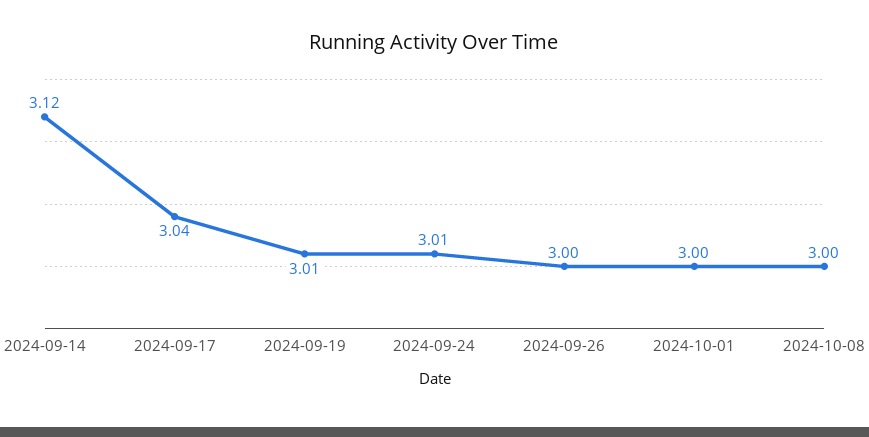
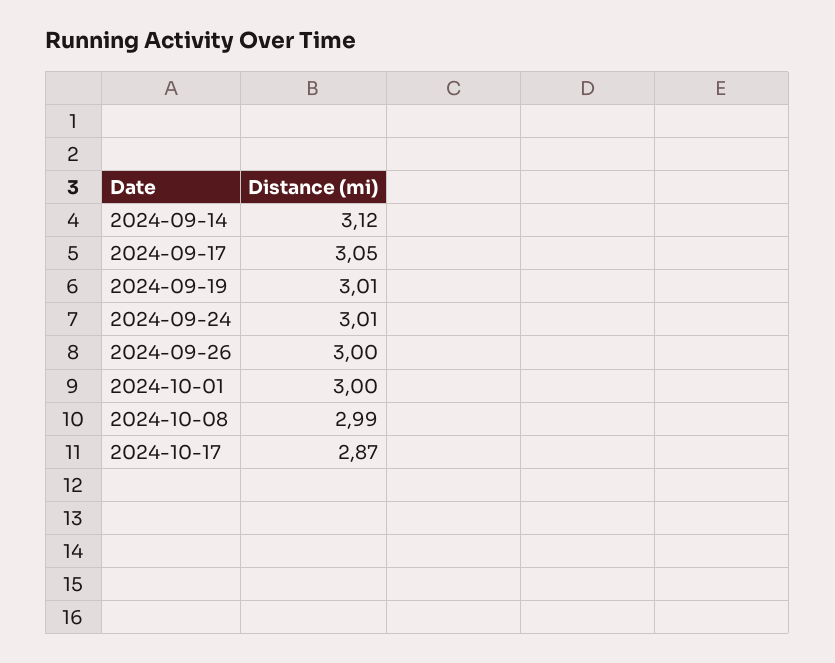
2024-09-17: 3.04 -> 3.05
2024-10-08: 3 -> 2.99
2024-10-17: none -> 2.87

